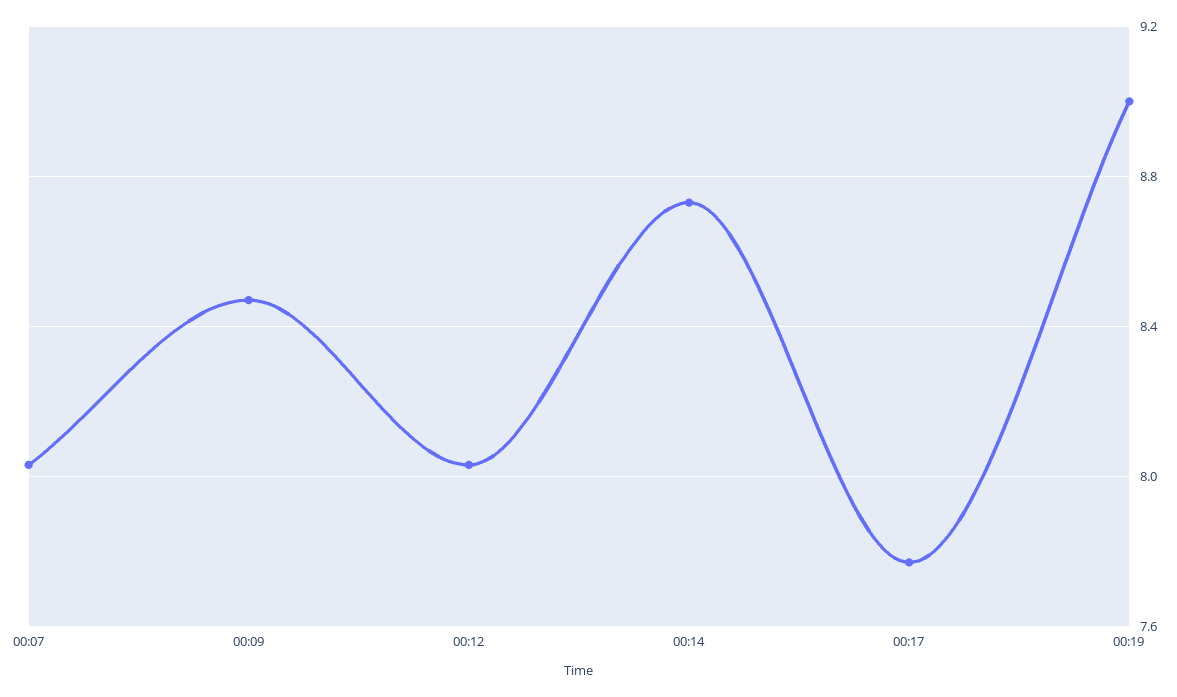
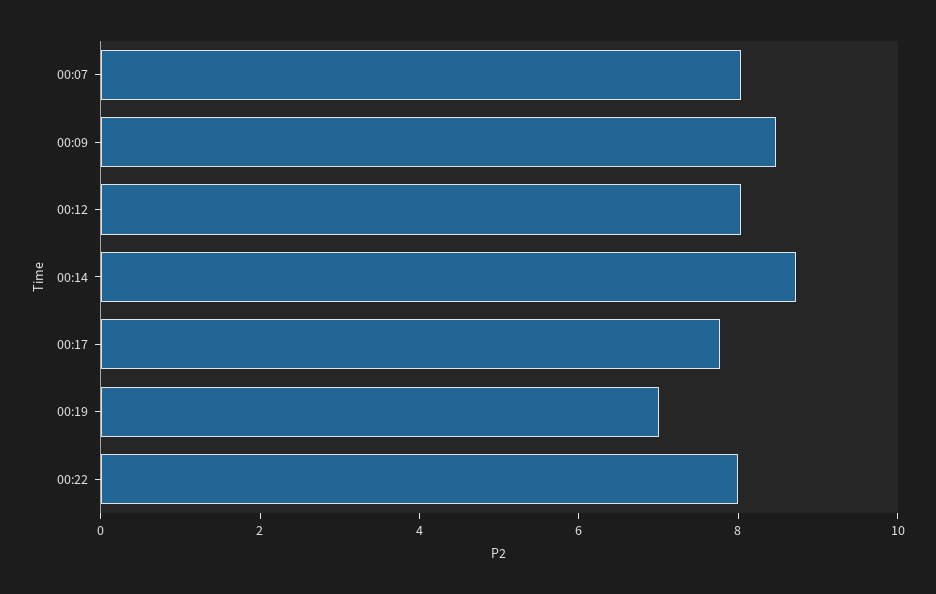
00:19: 9 -> 7
00:22: none -> 8

